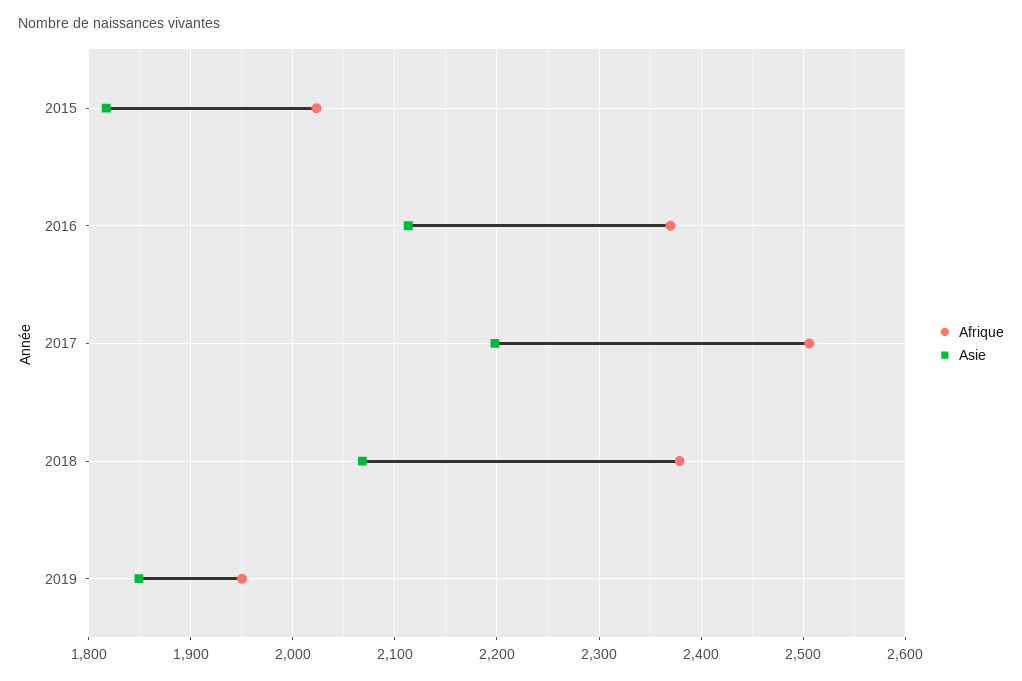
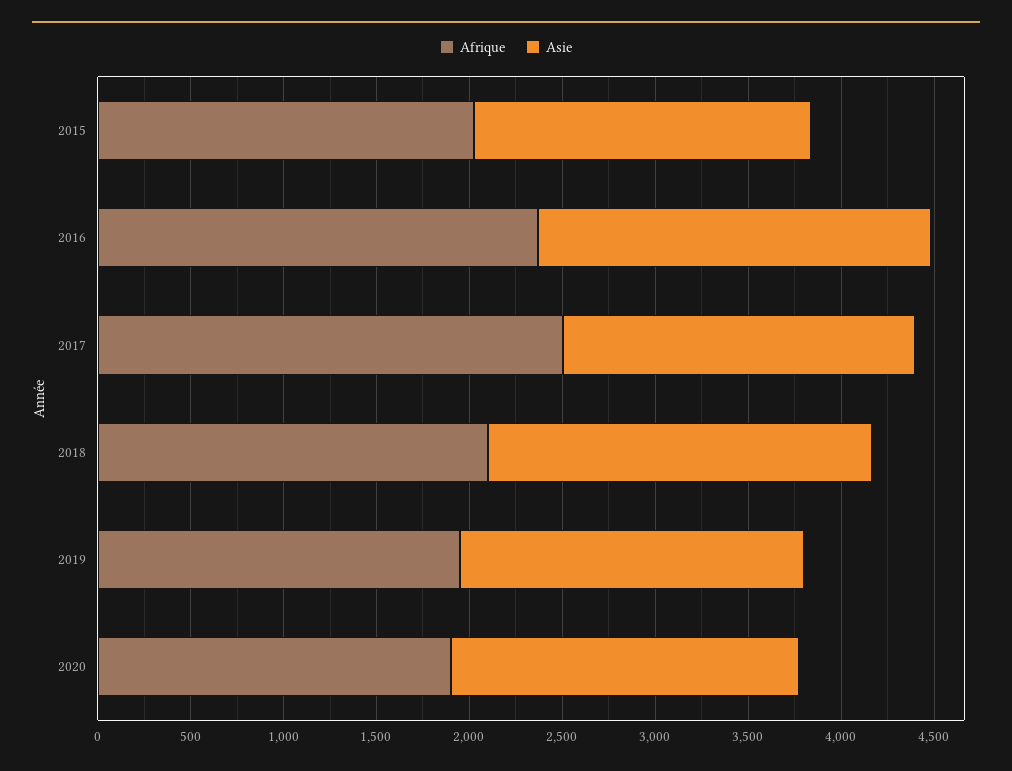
Asie, 2017: 2200 -> 1900
Afrique, 2018: 2380 -> 2100
Afrique, 2020: none -> 1900
Asie, 2020: none -> 1900

